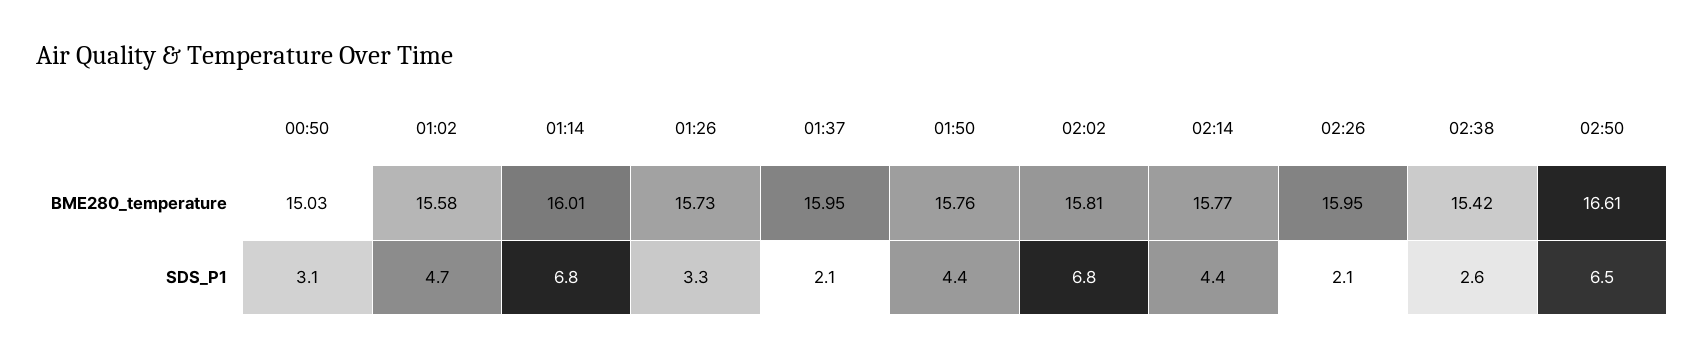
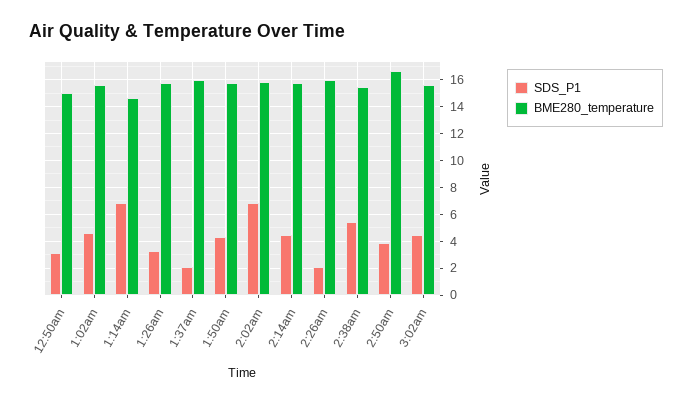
BME280_temperature, 01:14: 16.01 -> 14.5
SDS_P1, 02:38: 2.6 -> 5.5
SDS_P1, 02:50: 6.5 -> 4
SDS_P1, 3:02am: none -> 4.5
BME280_temperature, 3:02am: none -> 15.5

